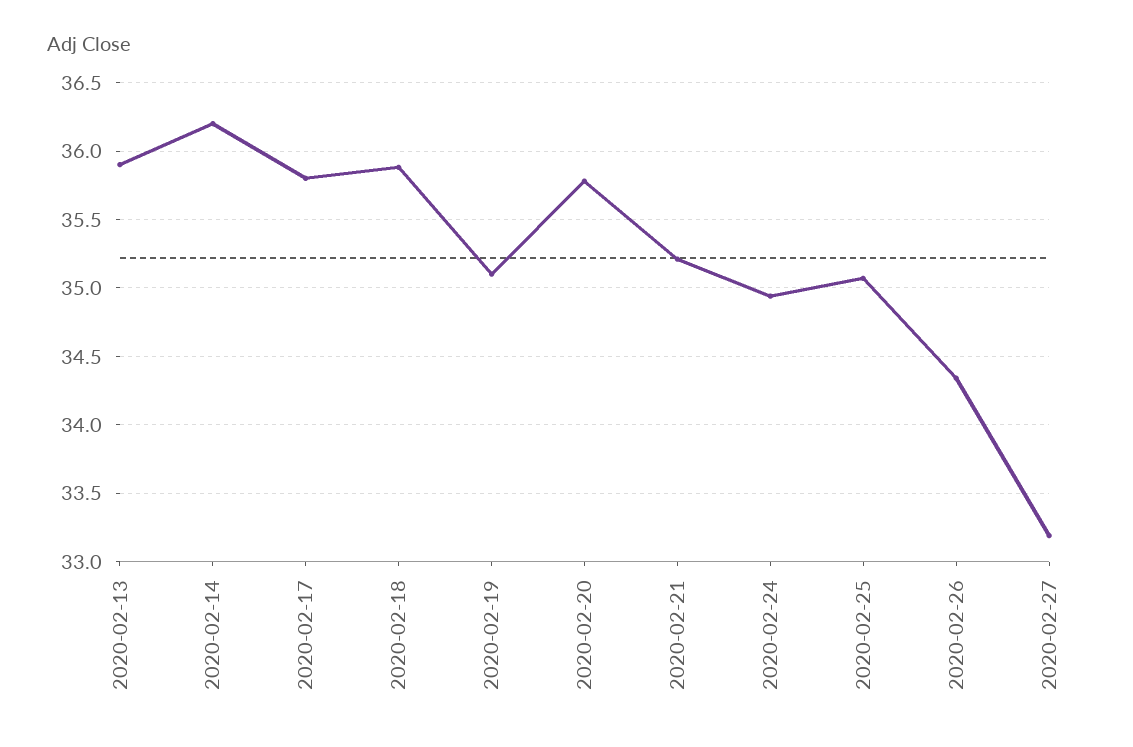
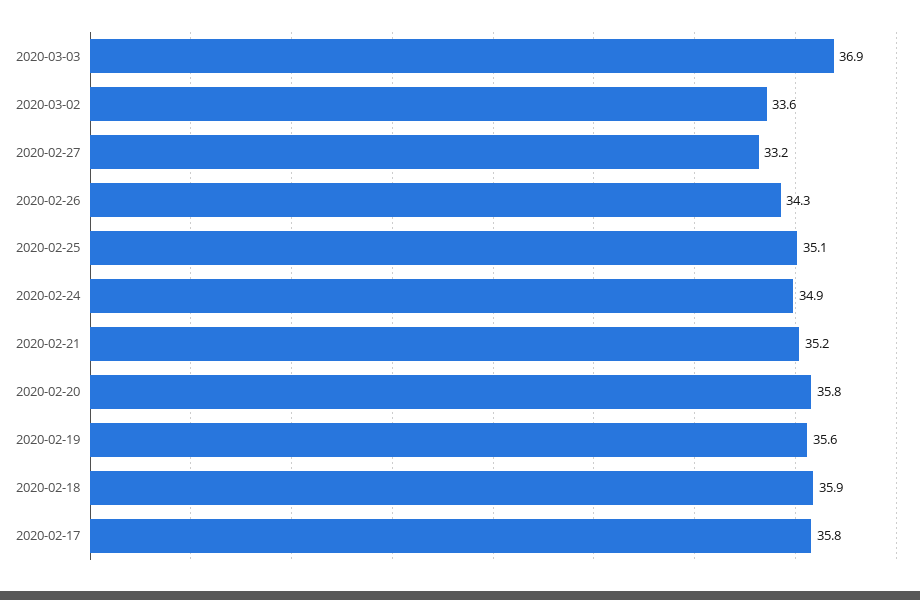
2020-02-13: 35.9 -> none
2020-02-14: 36.2 -> none
2020-02-19: 35.1 -> 35.6
2020-03-03: none -> 36.9
2020-03-02: none -> 33.6

